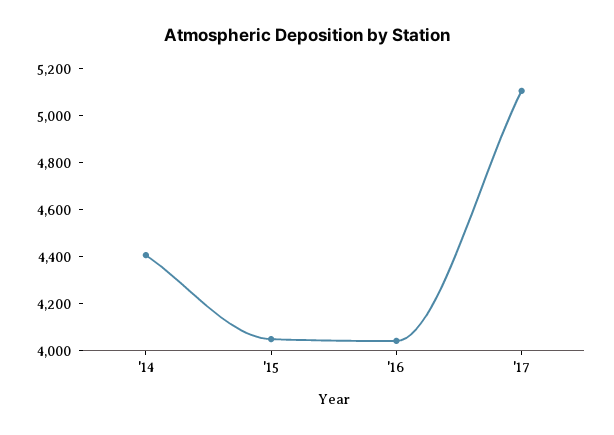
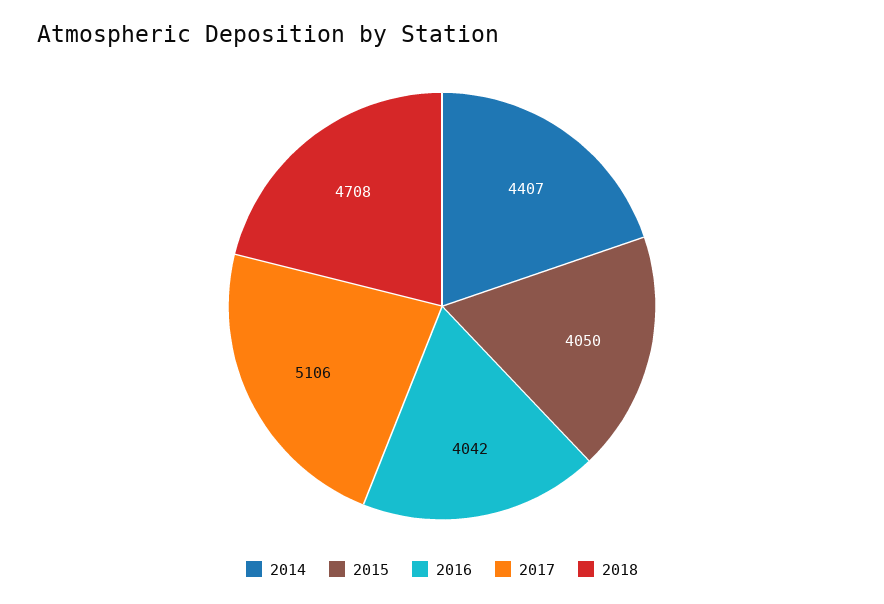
2018: none -> 4708

